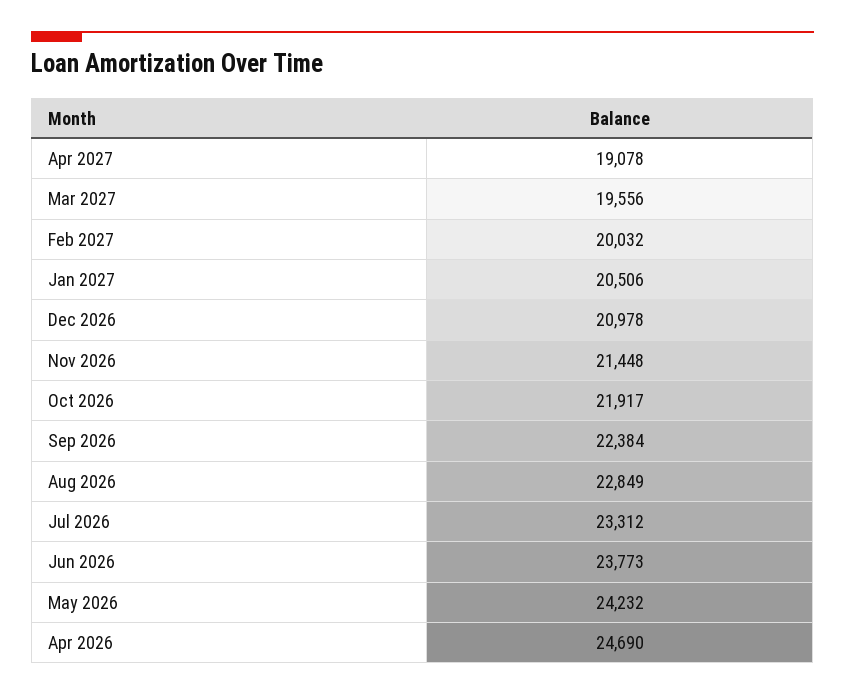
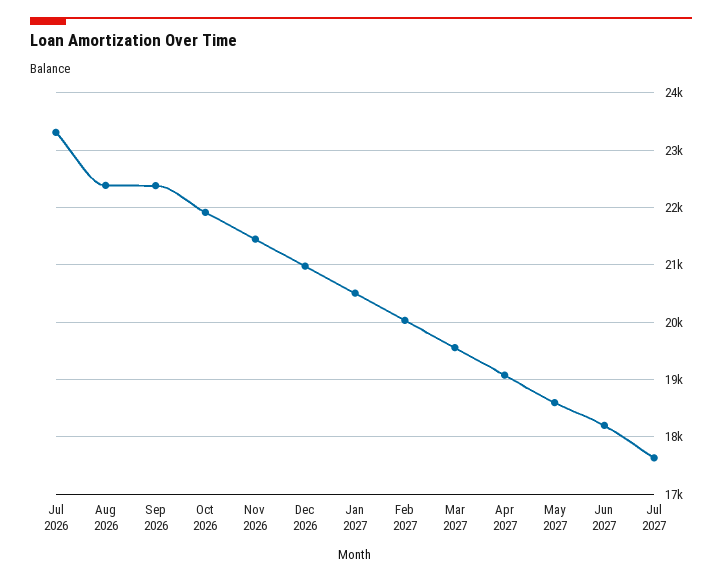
Aug 2026: 22849 -> 22400
Jun 2026: 23773 -> none
May 2026: 24232 -> none
Apr 2026: 24690 -> none
May 2027: none -> 18600
Jun 2027: none -> 18200
Jul 2027: none -> 17600

